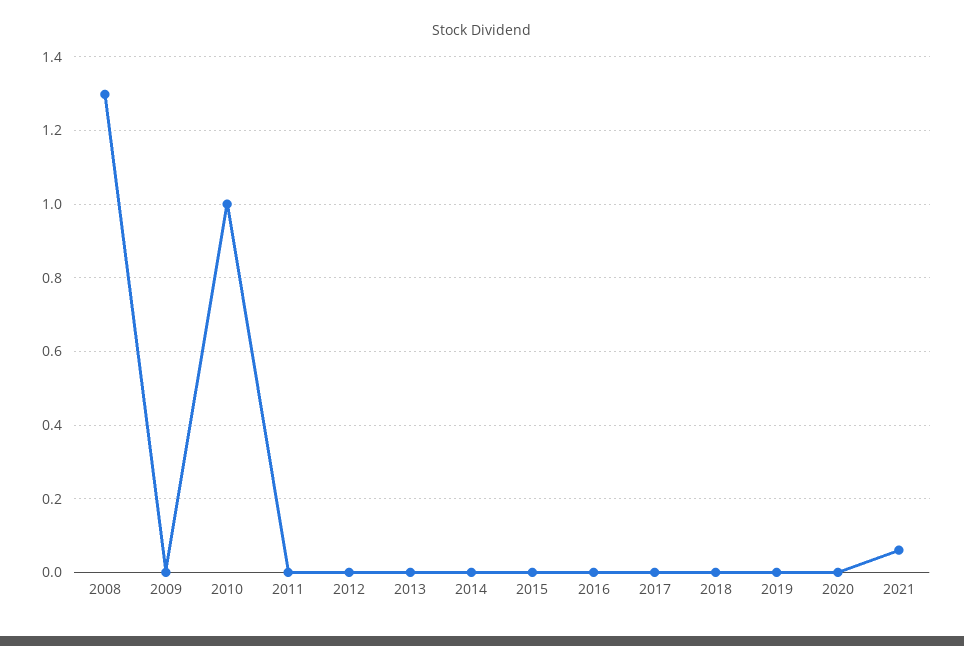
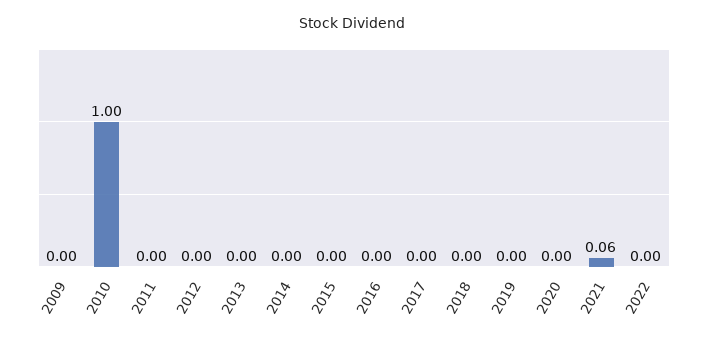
2008: 1.3 -> none
2022: none -> 0

